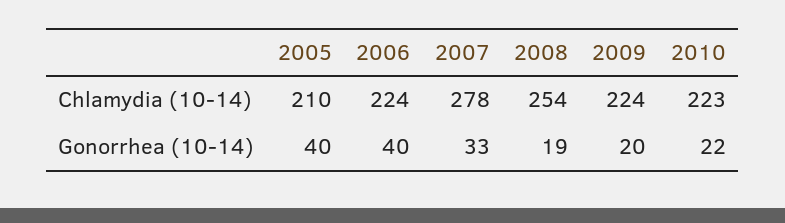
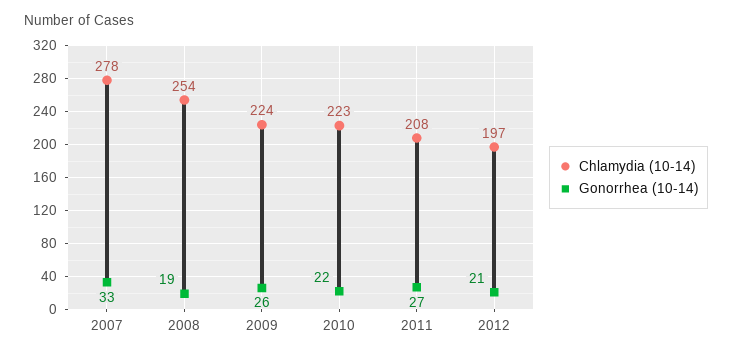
Chlamydia (10-14), 2005: 210 -> none
Chlamydia (10-14), 2006: 224 -> none
Gonorrhea (10-14), 2005: 40 -> none
Gonorrhea (10-14), 2006: 40 -> none
Gonorrhea (10-14), 2009: 20 -> 26
Chlamydia (10-14), 2011: none -> 208
Gonorrhea (10-14), 2011: none -> 27
Chlamydia (10-14), 2012: none -> 197
Gonorrhea (10-14), 2012: none -> 21

